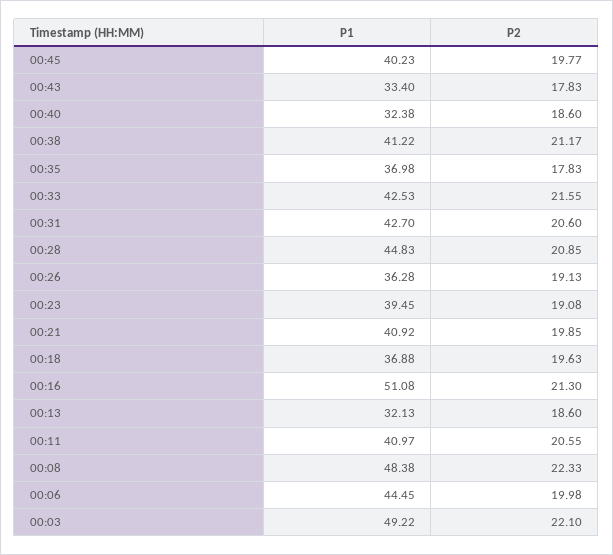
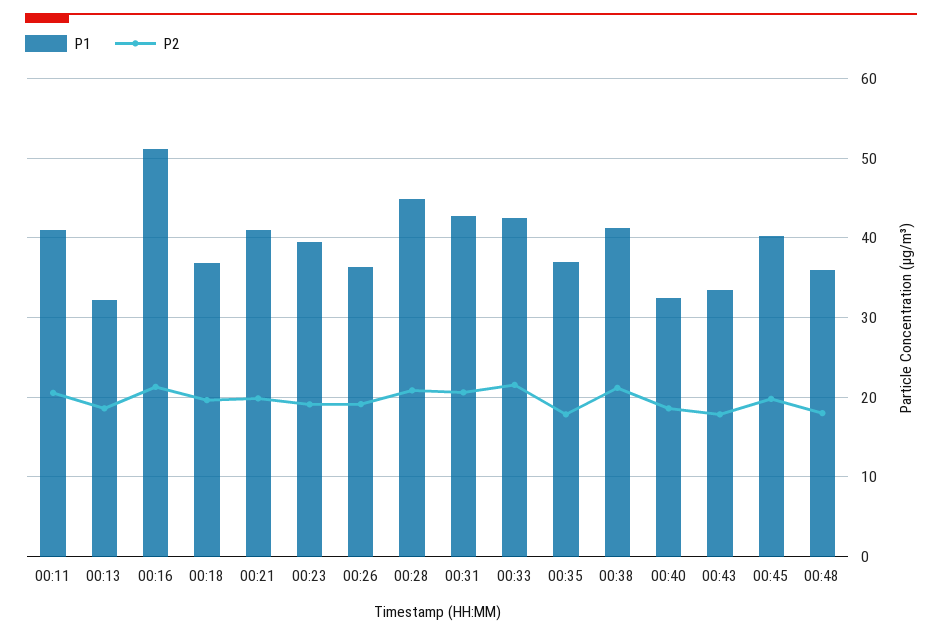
P1, 00:08: 48.38 -> none
P2, 00:08: 22.33 -> none
P1, 00:06: 44.45 -> none
P2, 00:06: 19.98 -> none
P1, 00:03: 49.22 -> none
P2, 00:03: 22.1 -> none
P1, 00:48: none -> 36
P2, 00:48: none -> 18

